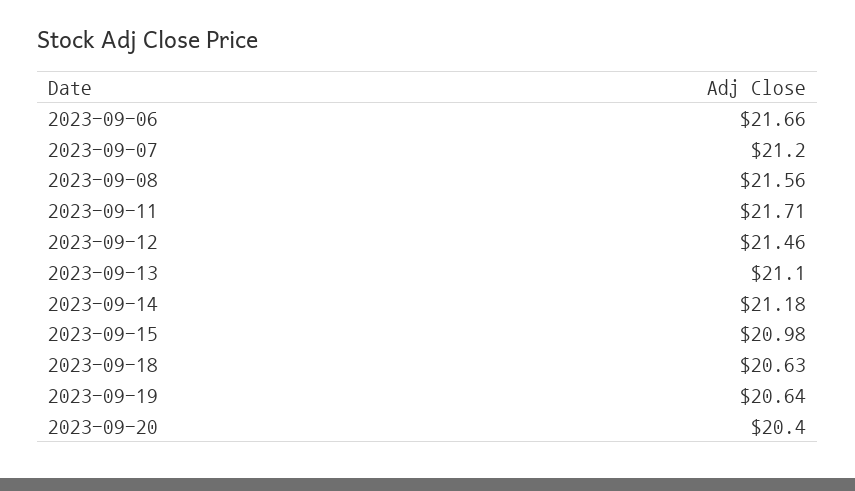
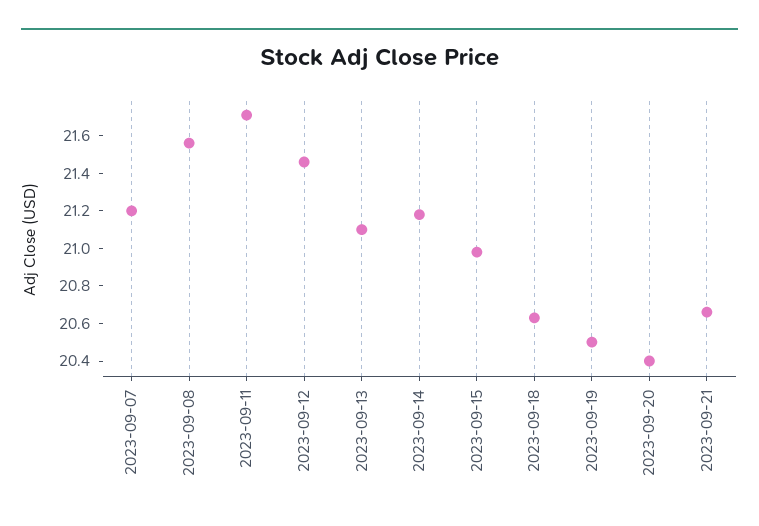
2023-09-06: 21.66 -> none
2023-09-19: 20.64 -> 20.5
2023-09-21: none -> 20.65

